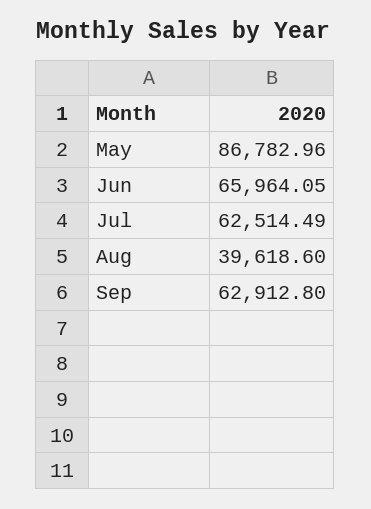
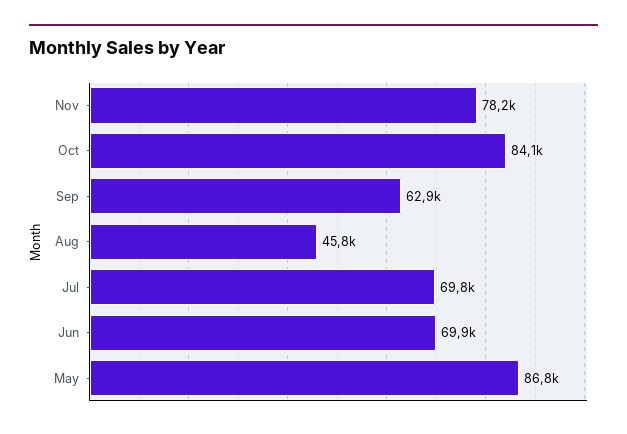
Jun: 65964.05 -> 69900
Jul: 62514.49 -> 69800
Aug: 39618.6 -> 45800
Nov: none -> 78200
Oct: none -> 84100

